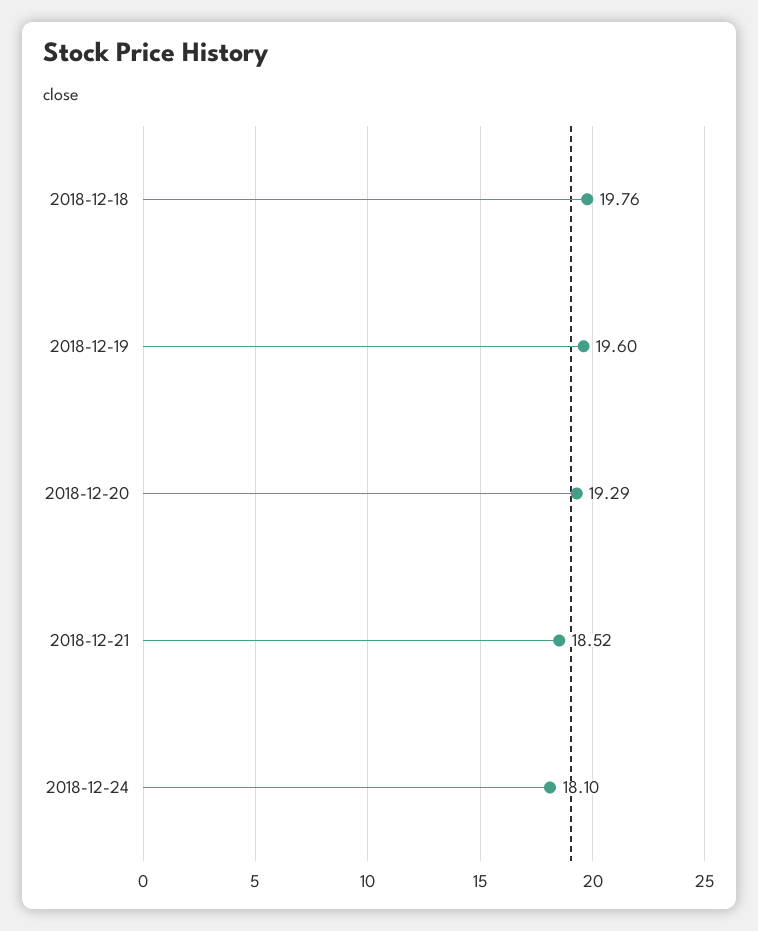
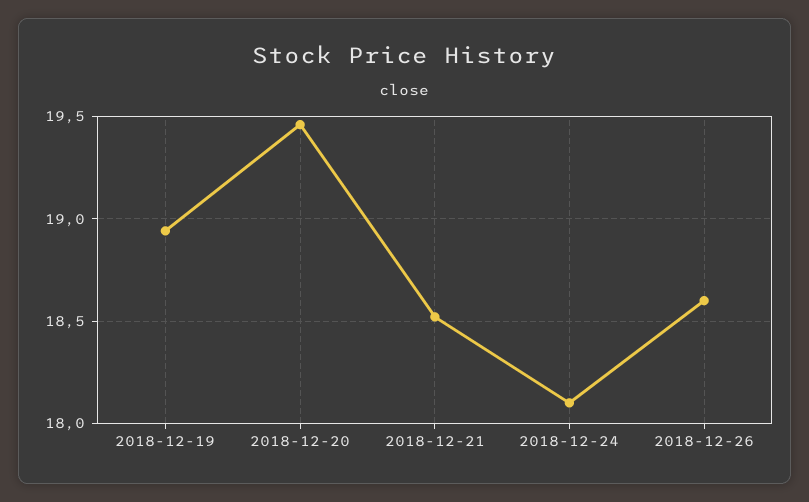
2018-12-18: 19.76 -> none
2018-12-19: 19.6 -> 18.95
2018-12-20: 19.29 -> 19.45
2018-12-26: none -> 18.6

